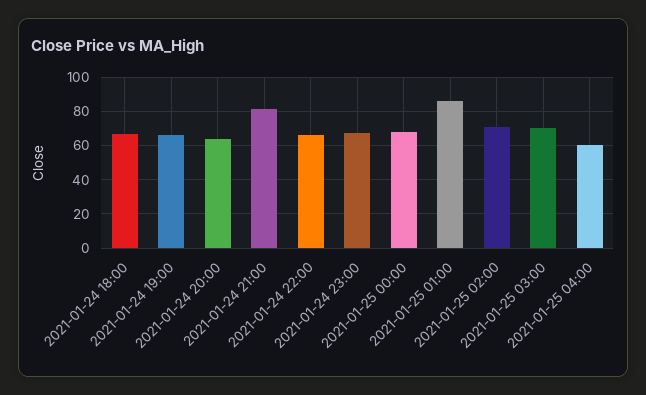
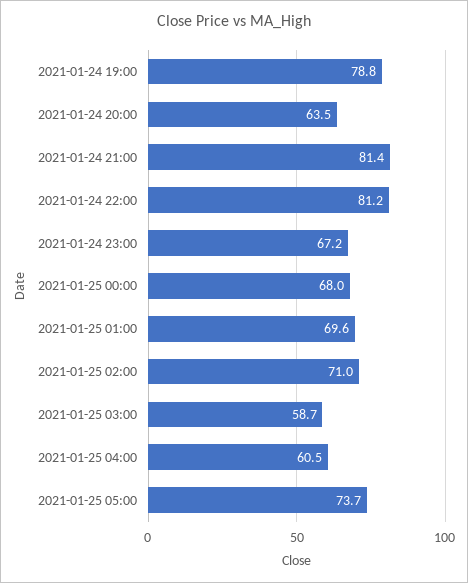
2021-01-24 18:00: 65 -> none
2021-01-24 19:00: 65 -> 78.8
2021-01-24 22:00: 65 -> 81.2
2021-01-25 01:00: 85 -> 69.6
2021-01-25 03:00: 70 -> 58.7
2021-01-25 05:00: none -> 73.7

